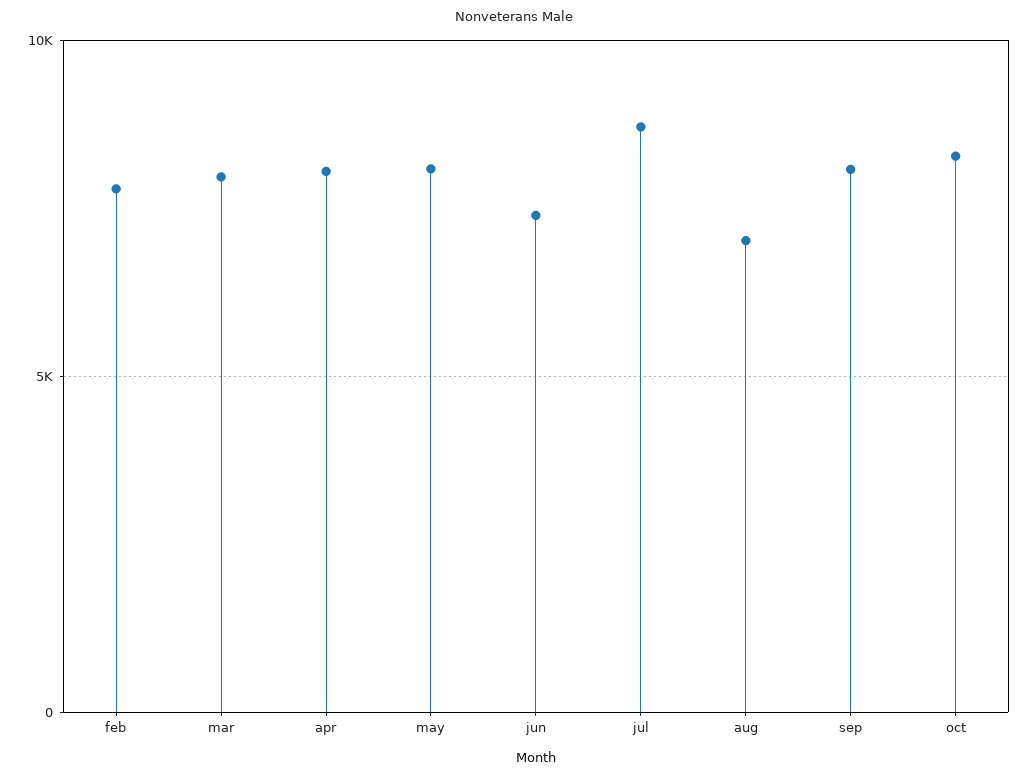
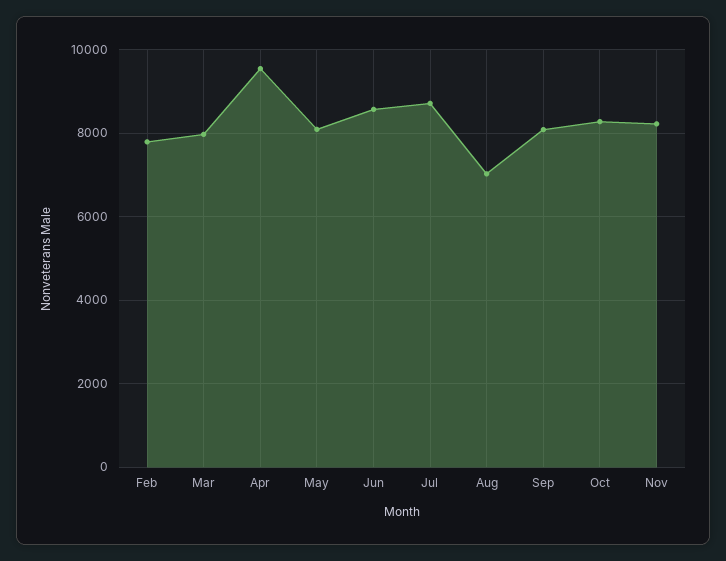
apr: 8000 -> 9600
jun: 7500 -> 8600
Nov: none -> 8200

